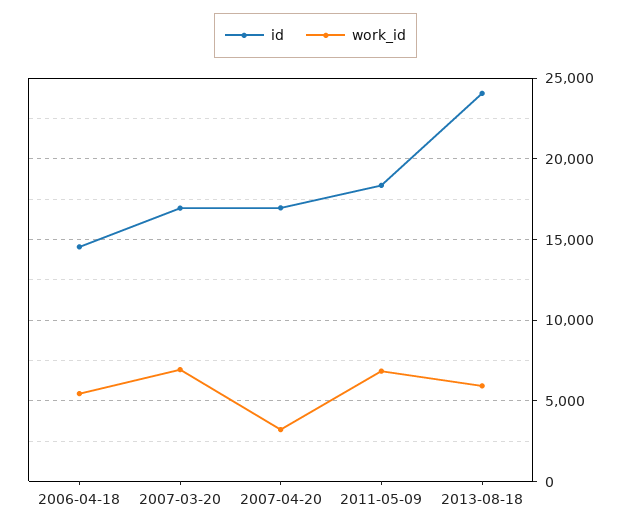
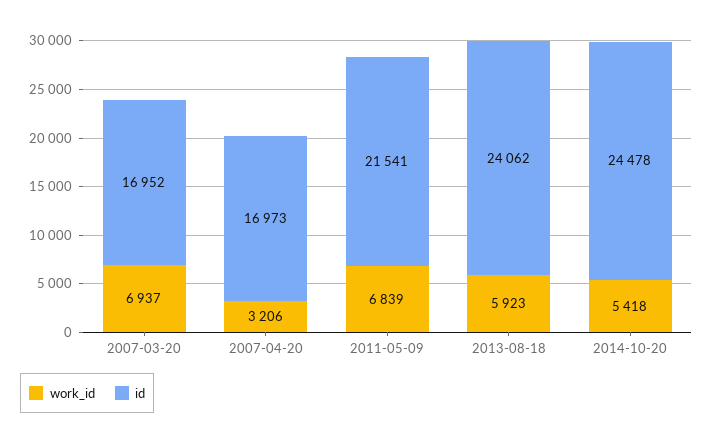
id, 2006-04-18: 14500 -> none
work_id, 2006-04-18: 5500 -> none
id, 2011-05-09: 18500 -> 21541
work_id, 2014-10-20: none -> 5418
id, 2014-10-20: none -> 24478

